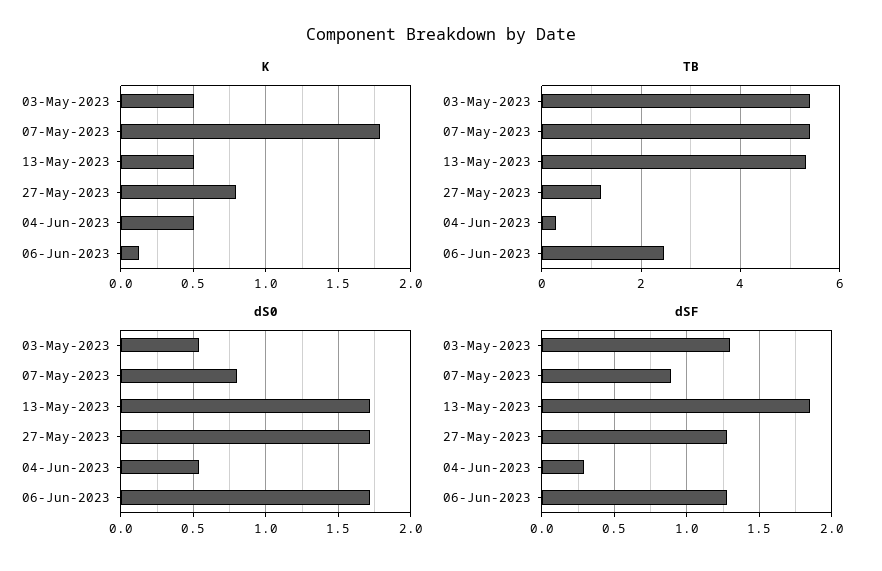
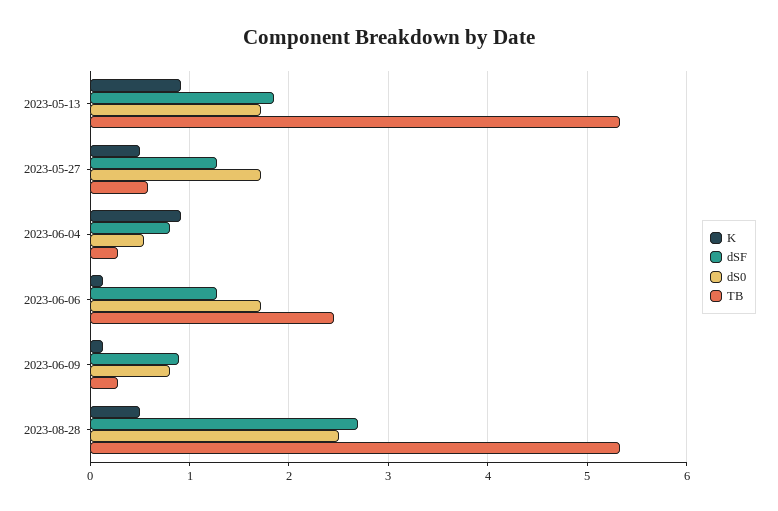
K, 03-May-2023: 0.5 -> none
K, 07-May-2023: 1.8 -> none
K, 13-May-2023: 0.5 -> 0.9
K, 27-May-2023: 0.8 -> 0.5
K, 04-Jun-2023: 0.5 -> 0.9
TB, 03-May-2023: 5.4 -> none
TB, 07-May-2023: 5.4 -> none
TB, 27-May-2023: 1.2 -> 0.6
dS0, 03-May-2023: 0.55 -> none
dS0, 07-May-2023: 0.8 -> none
dSF, 03-May-2023: 1.3 -> none
dSF, 07-May-2023: 0.9 -> none
dSF, 04-Jun-2023: 0.3 -> 0.8
K, 2023-06-09: none -> 0.1
dSF, 2023-06-09: none -> 0.9
dS0, 2023-06-09: none -> 0.8
TB, 2023-06-09: none -> 0.3
K, 2023-08-28: none -> 0.5
dSF, 2023-08-28: none -> 2.7
dS0, 2023-08-28: none -> 2.5
TB, 2023-08-28: none -> 5.3

